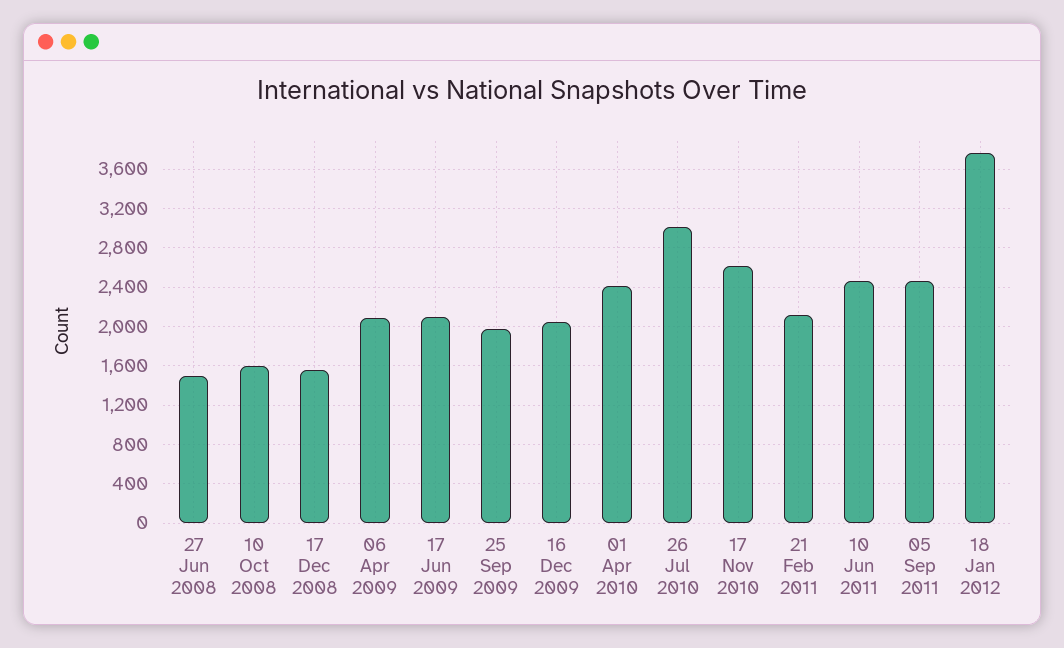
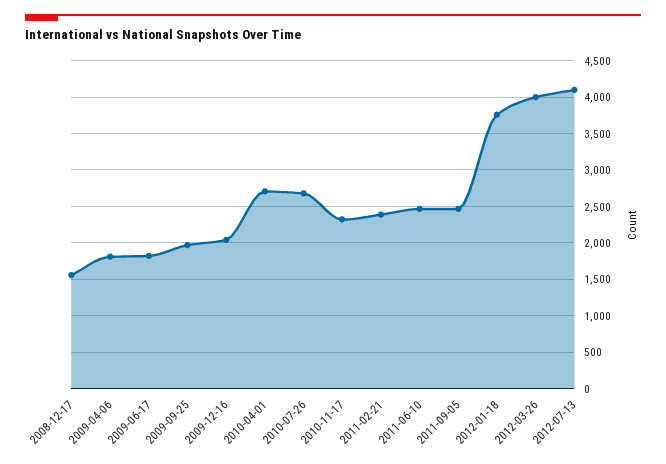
27 Jun 2008: 1500 -> none
10 Oct 2008: 1600 -> none
06 Apr 2009: 2100 -> 1800
17 Jun 2009: 2100 -> 1800
01 Apr 2010: 2400 -> 2700
26 Jul 2010: 3000 -> 2700
17 Nov 2010: 2600 -> 2300
21 Feb 2011: 2100 -> 2400
2012-03-26: none -> 4000
2012-07-13: none -> 4100

